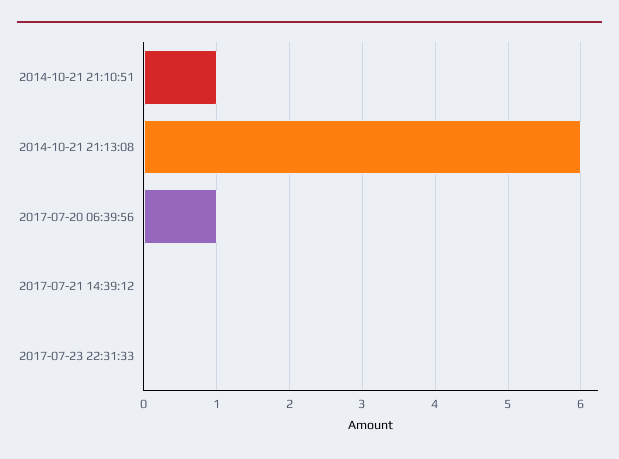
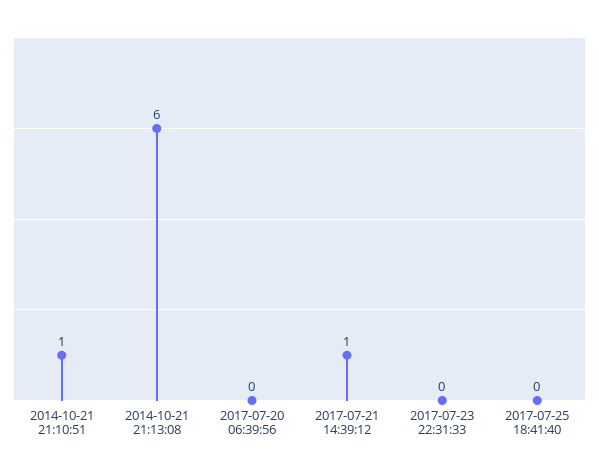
2017-07-20 06:39:56: 1 -> 0
2017-07-21 14:39:12: 0 -> 1
2017-07-25 18:41:40: none -> 0

